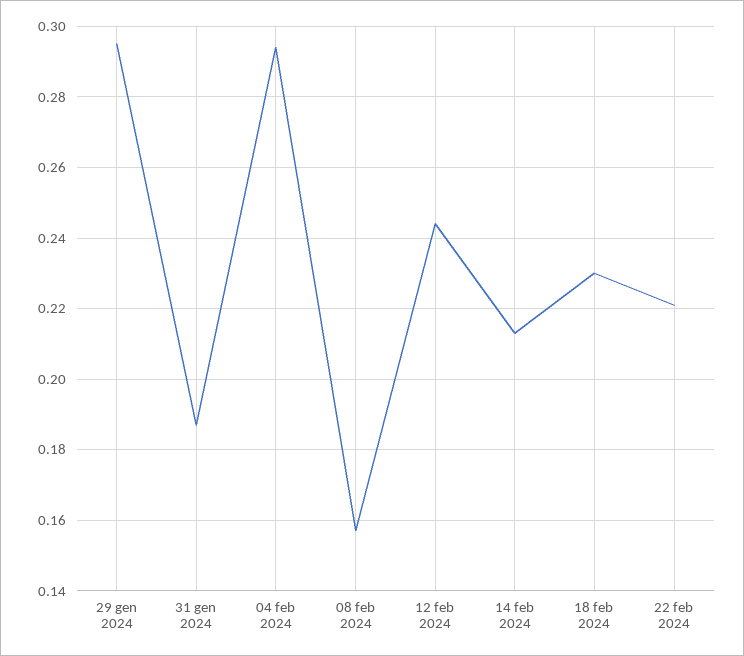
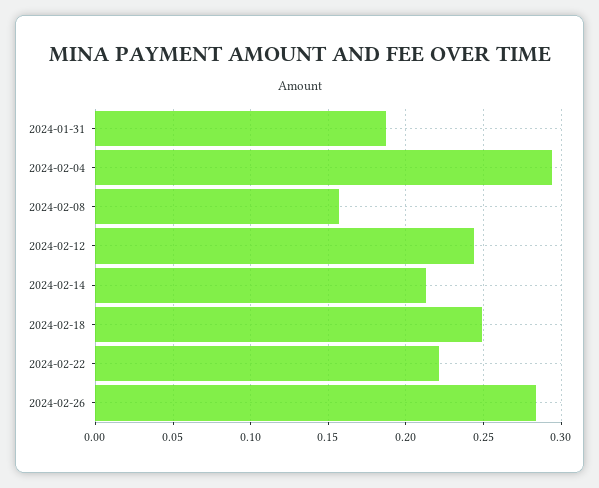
29 gen 2024: 0.295 -> none
18 feb 2024: 0.23 -> 0.25
2024-02-26: none -> 0.285

